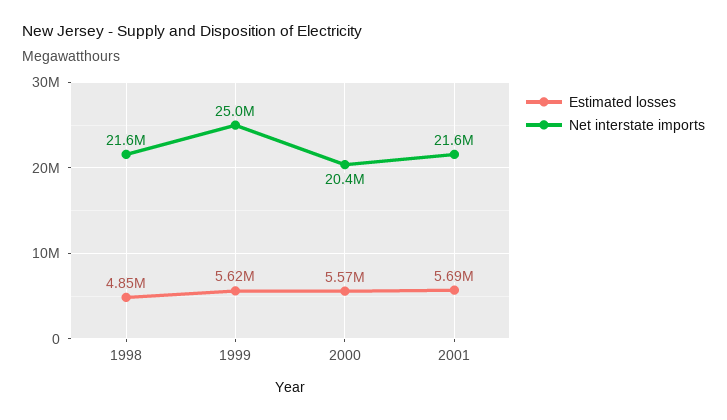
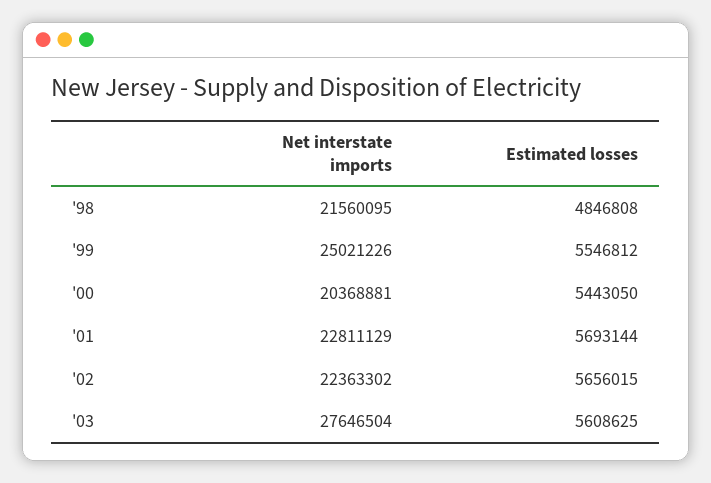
Estimated losses, 1999: 5620000 -> 5546812
Estimated losses, 2000: 5570000 -> 5443050
Net interstate imports, 2001: 21600000 -> 22811129
Net interstate imports, '02: none -> 22363302
Estimated losses, '02: none -> 5656015
Net interstate imports, '03: none -> 27646504
Estimated losses, '03: none -> 5608625

